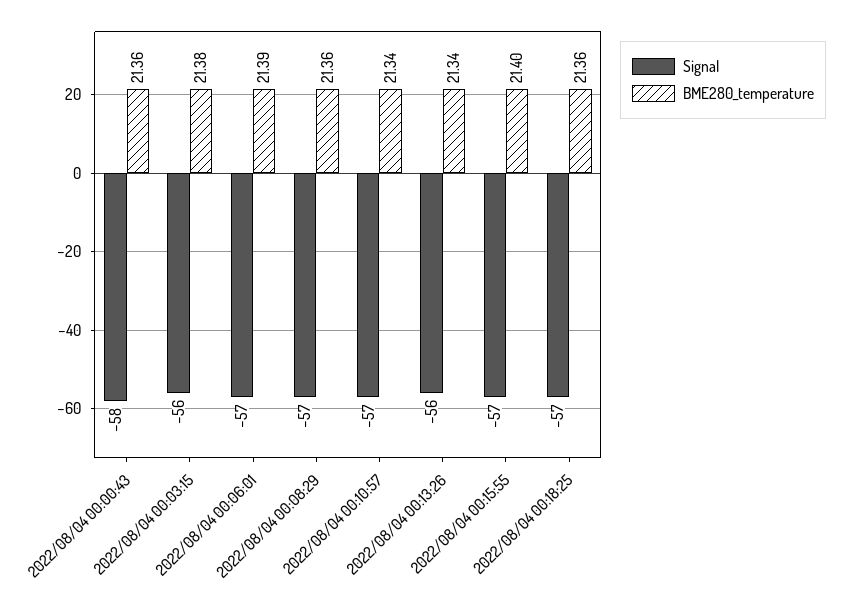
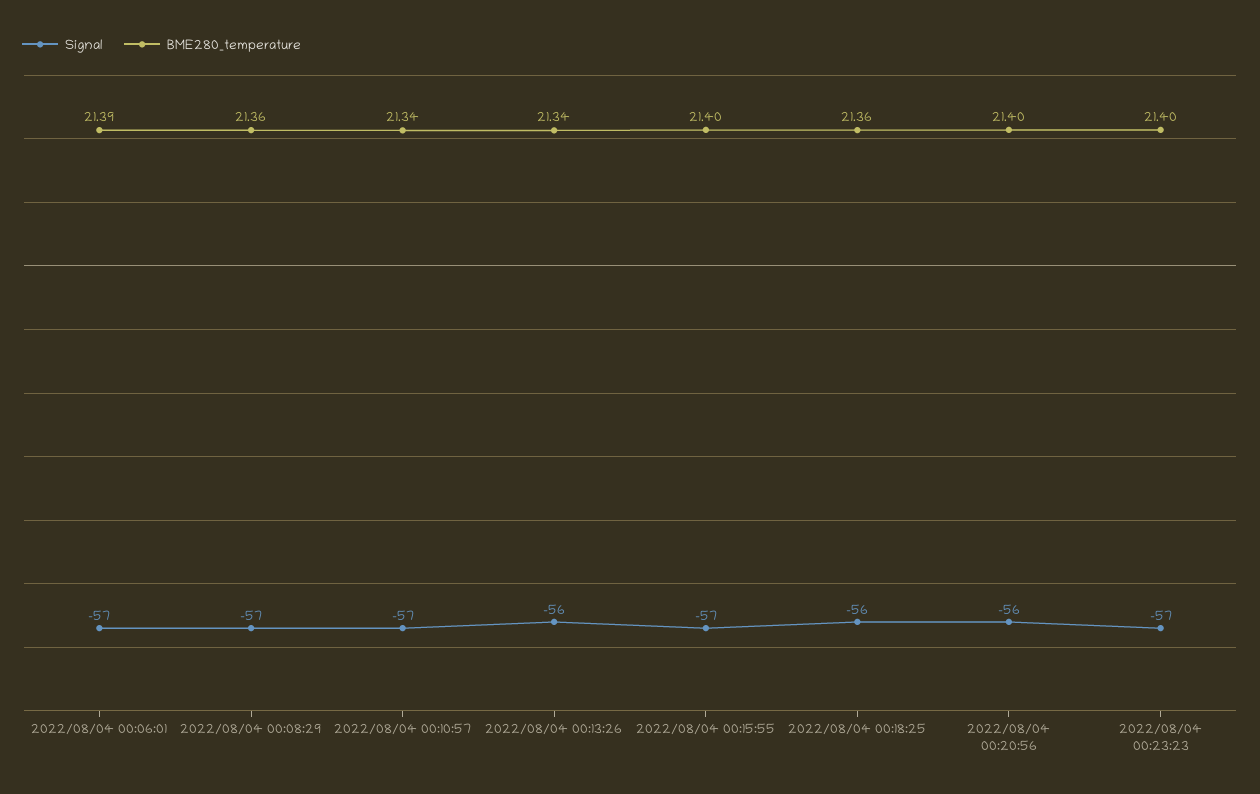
Signal, 2022/08/04 00:00:43: -58 -> none
BME280_temperature, 2022/08/04 00:00:43: 21.36 -> none
Signal, 2022/08/04 00:03:15: -56 -> none
BME280_temperature, 2022/08/04 00:03:15: 21.38 -> none
Signal, 2022/08/04 00:18:25: -57 -> -56
Signal, 2022/08/04 00:20:56: none -> -56
BME280_temperature, 2022/08/04 00:20:56: none -> 21.4
Signal, 2022/08/04 00:23:23: none -> -57
BME280_temperature, 2022/08/04 00:23:23: none -> 21.4

